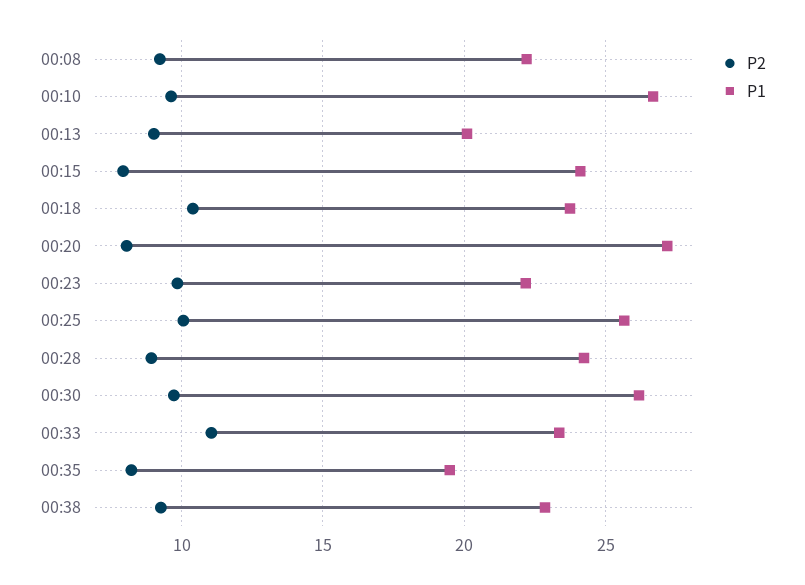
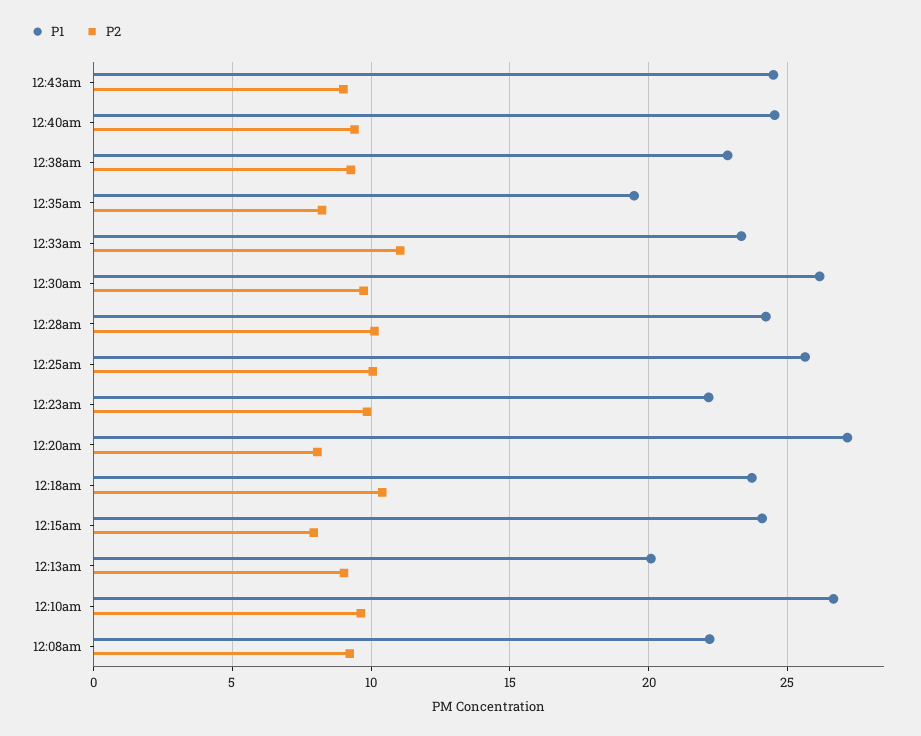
P2, 00:28: 9 -> 10
P1, 12:43am: none -> 24.5
P2, 12:43am: none -> 9
P1, 12:40am: none -> 24.5
P2, 12:40am: none -> 9.5

